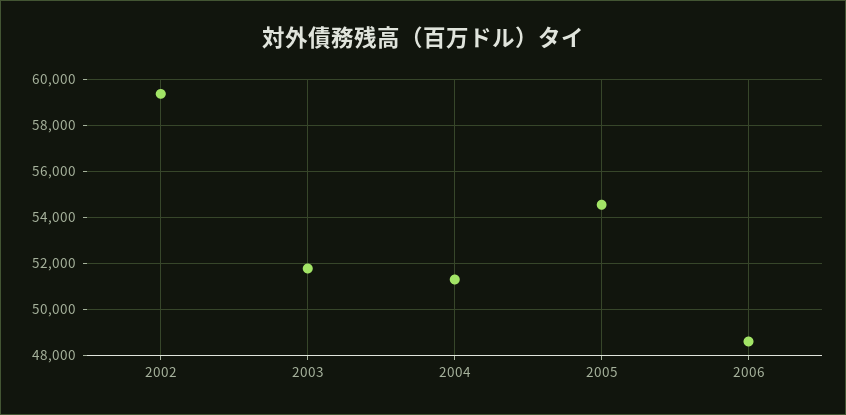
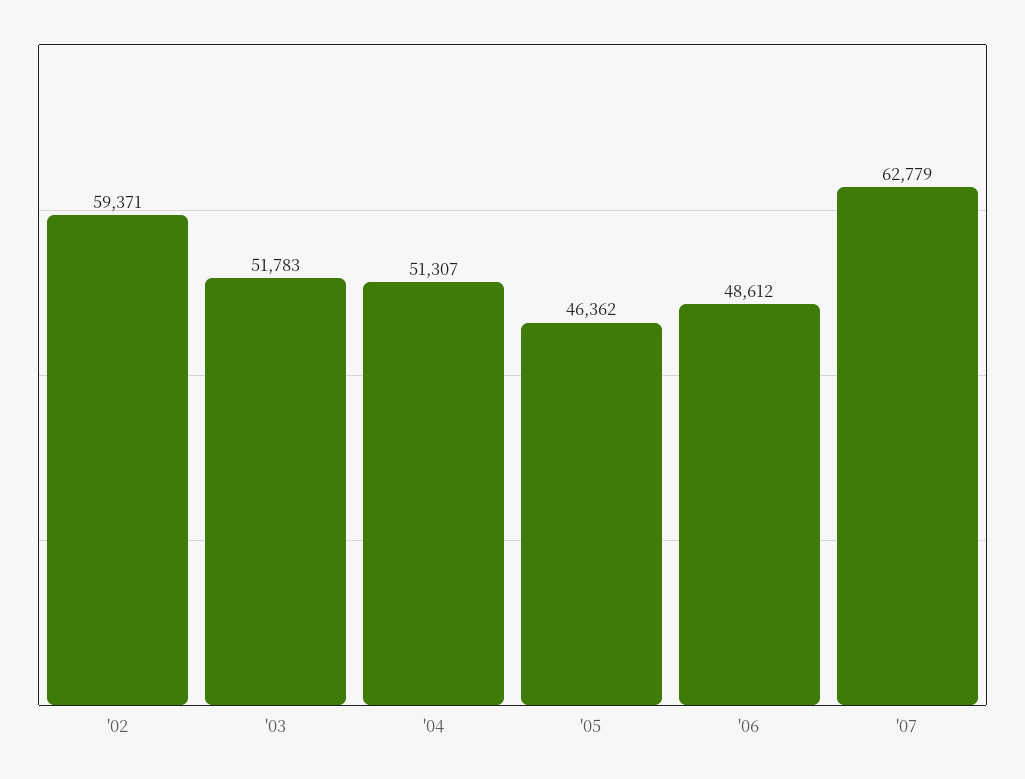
2005: 54500 -> 46362
'07: none -> 62779

